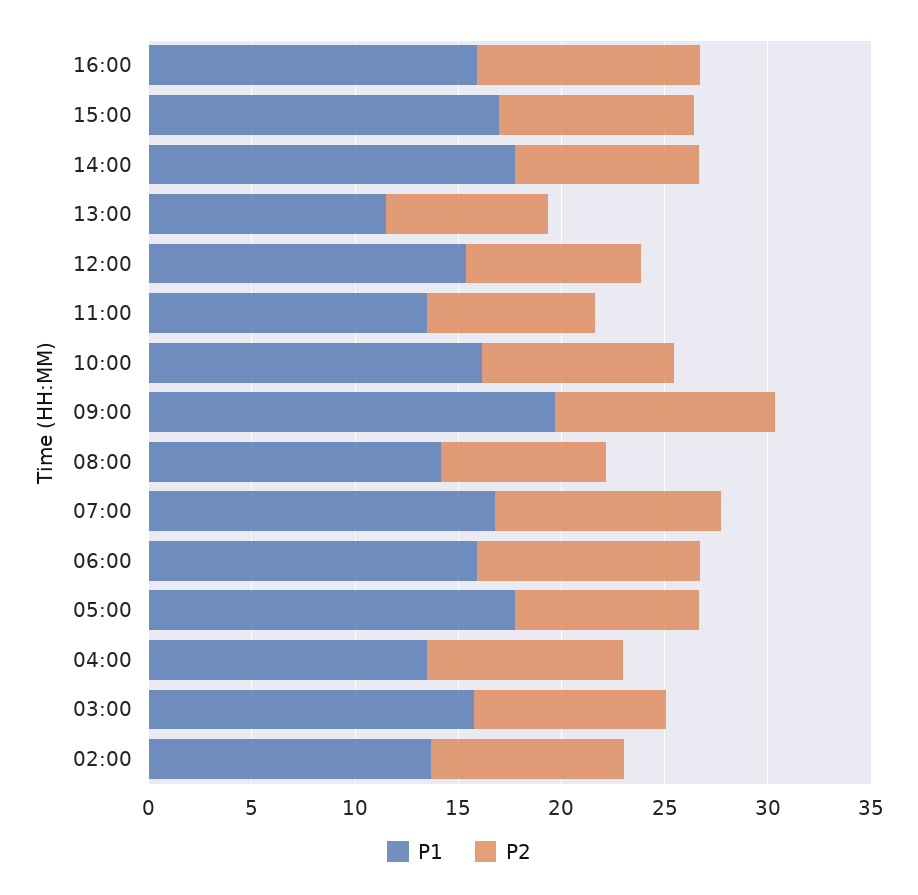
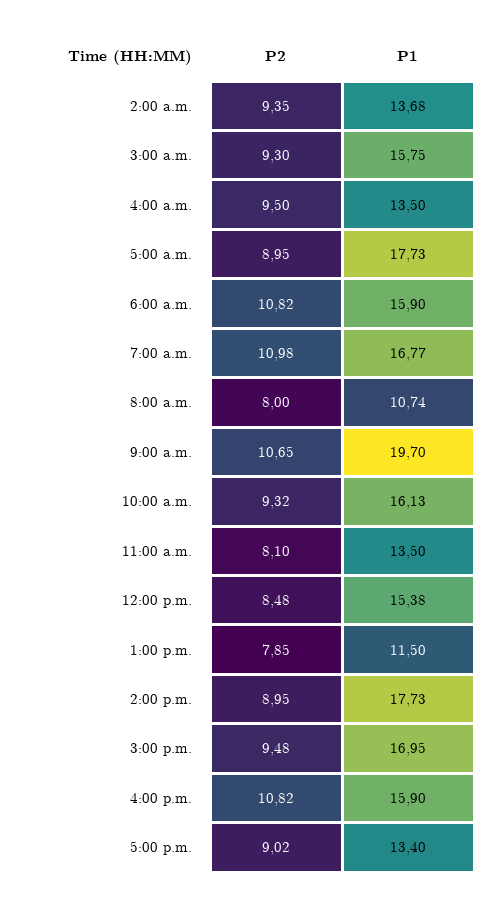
P1, 08:00: 14 -> 10.74
P2, 5:00 p.m.: none -> 9.02
P1, 5:00 p.m.: none -> 13.4

